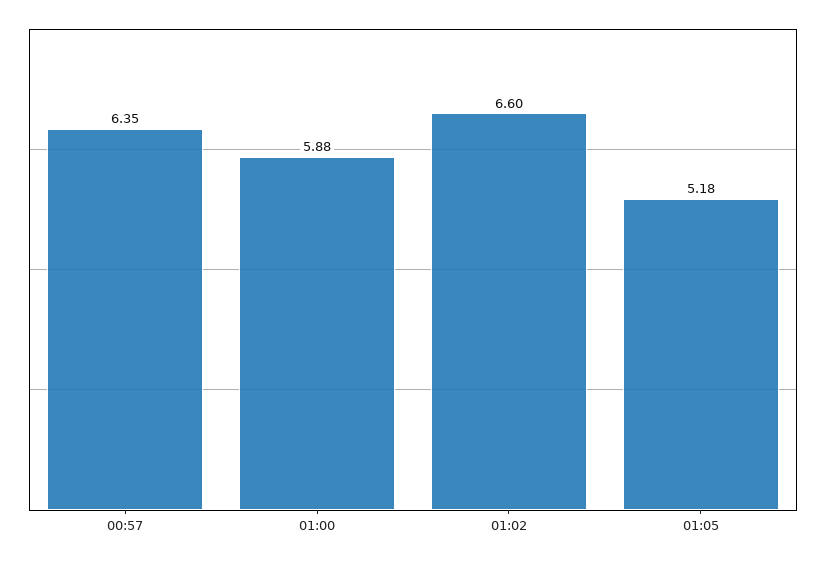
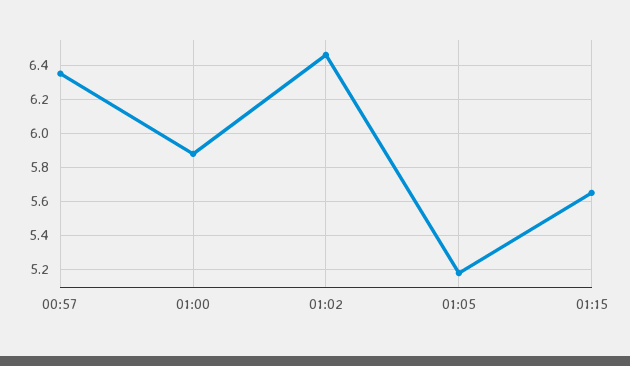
01:02: 6.6 -> 6.45
01:15: none -> 5.65

